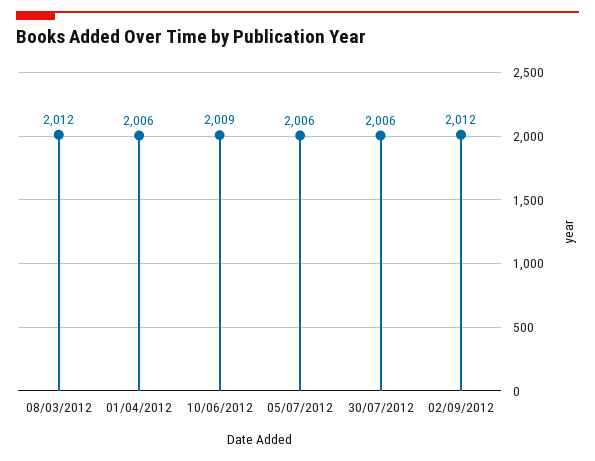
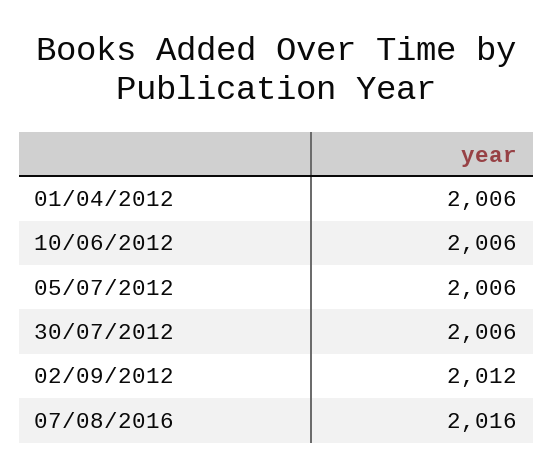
08/03/2012: 2012 -> none
10/06/2012: 2009 -> 2006
07/08/2016: none -> 2016

